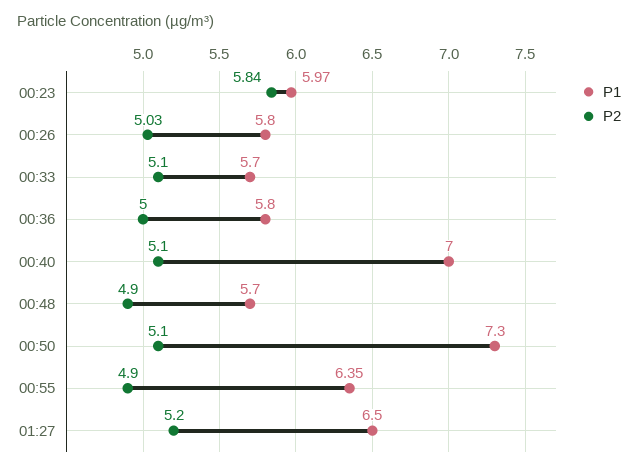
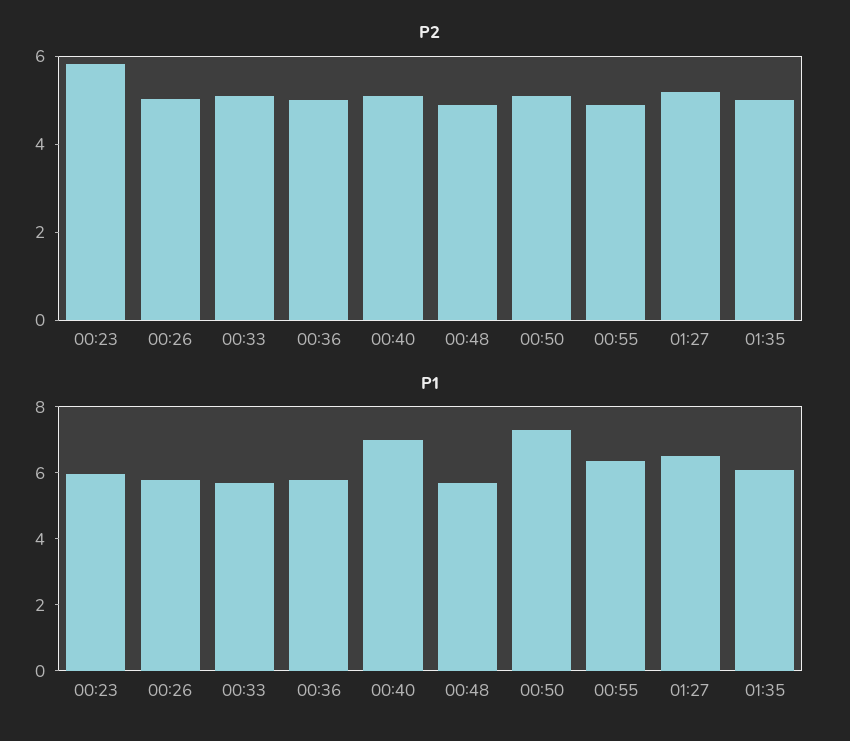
P2, 01:35: none -> 5
P1, 01:35: none -> 6

